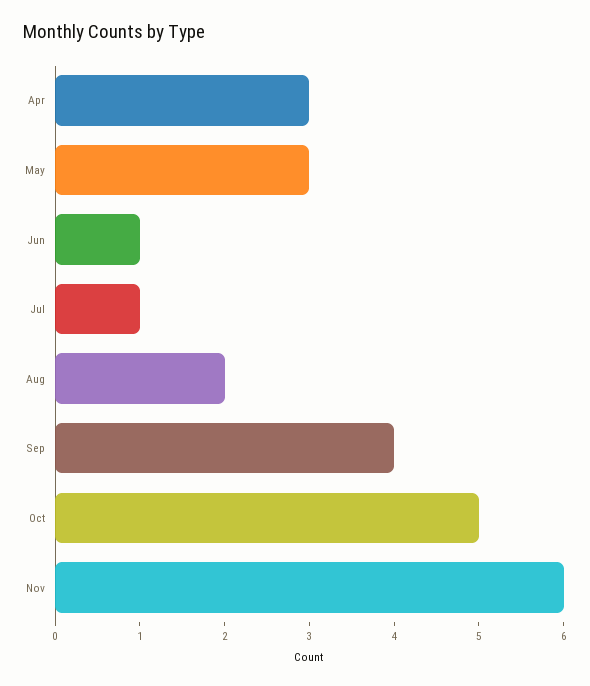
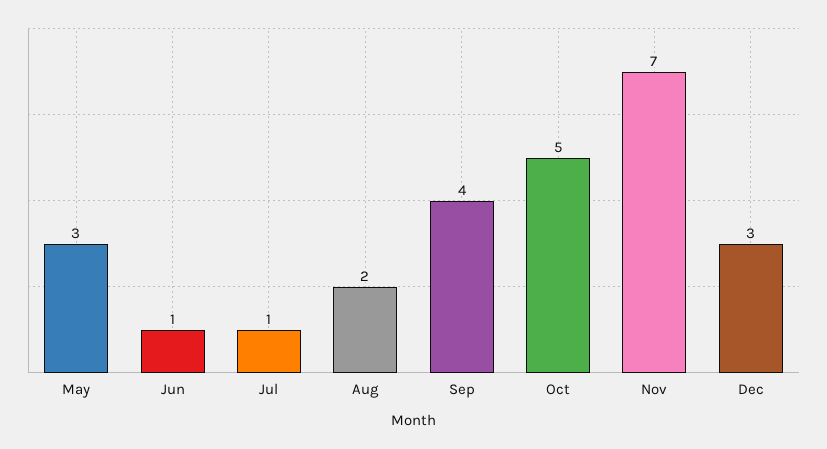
Apr: 3 -> none
Nov: 6 -> 7
Dec: none -> 3

